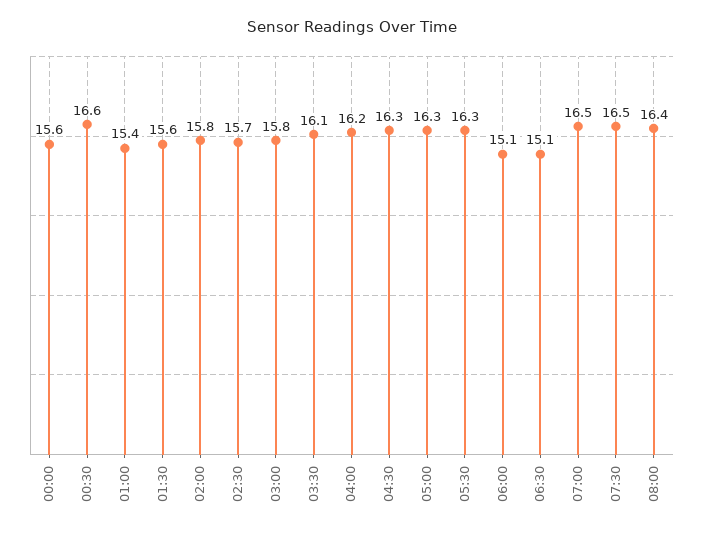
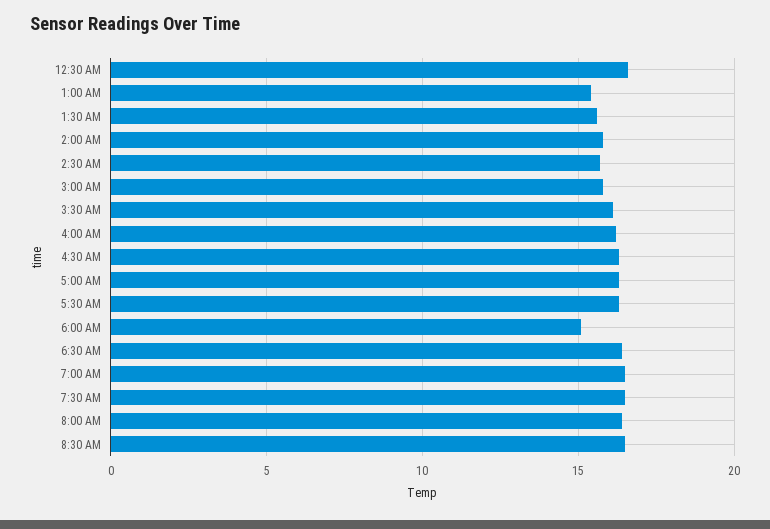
00:00: 15.6 -> none
06:30: 15.1 -> 16.5
8:30 AM: none -> 16.5

